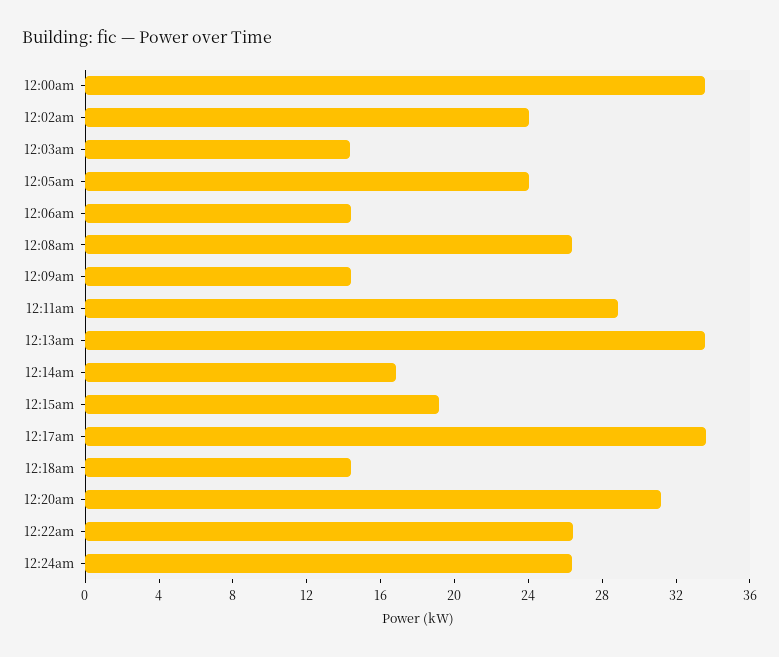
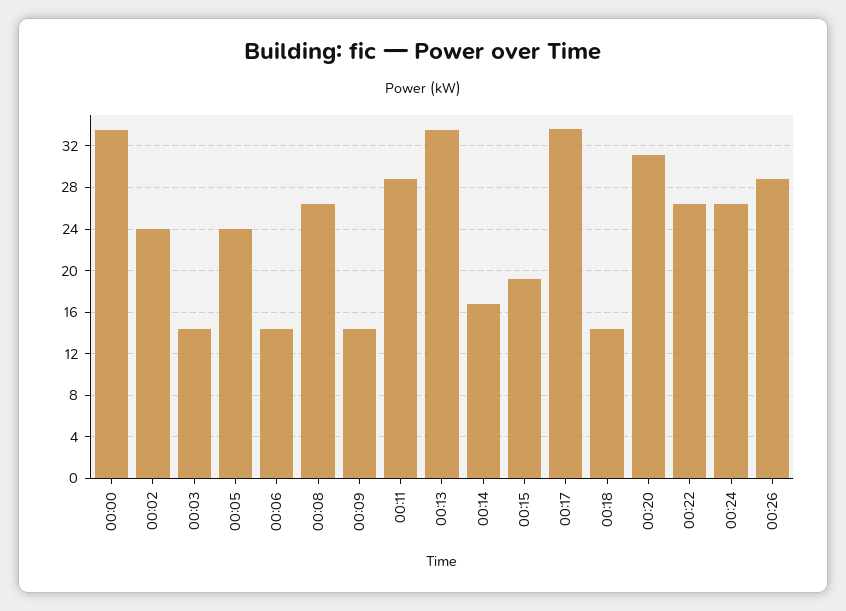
00:26: none -> 29

